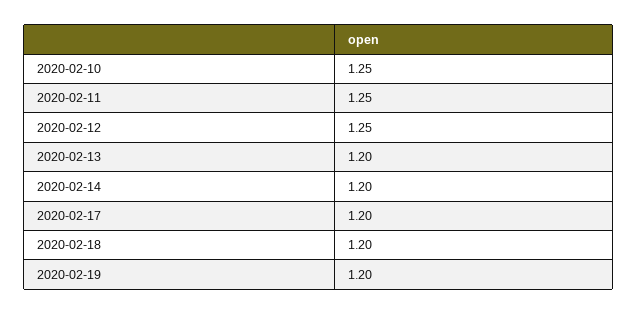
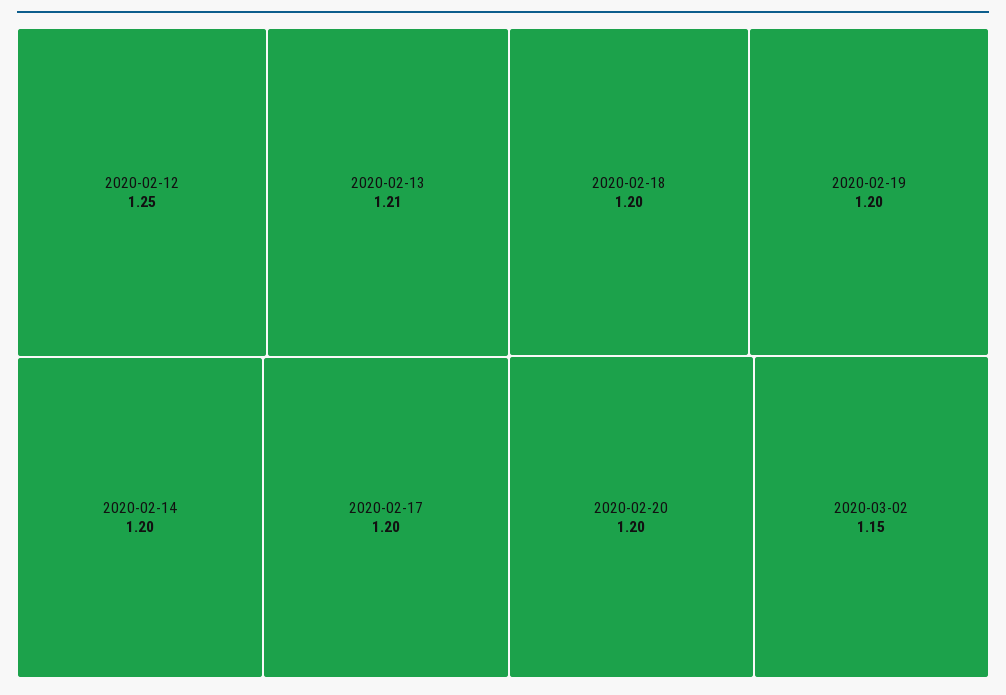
2020-02-10: 1.25 -> none
2020-02-11: 1.25 -> none
2020-02-13: 1.2 -> 1.21
2020-02-20: none -> 1.2
2020-03-02: none -> 1.15

